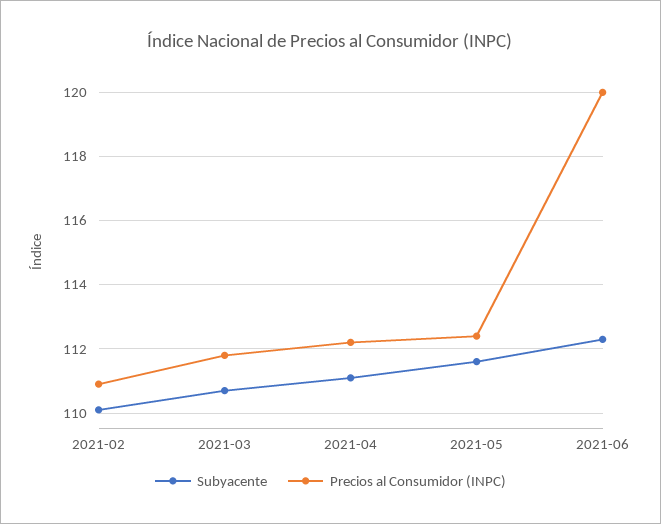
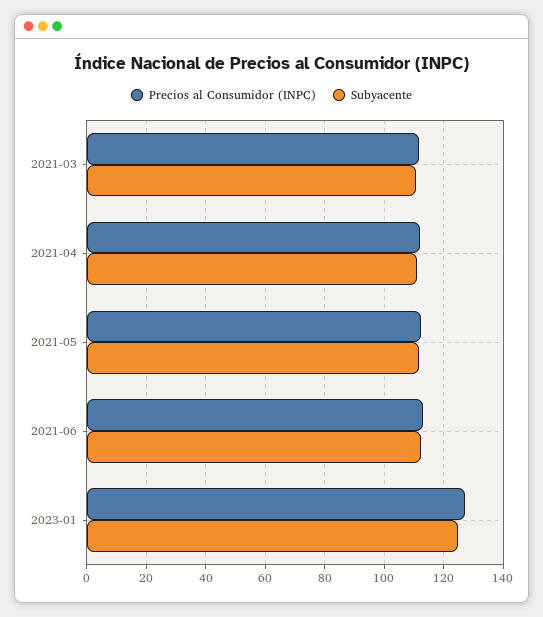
Subyacente, 2021-02: 110 -> none
Precios al Consumidor (INPC), 2021-02: 111 -> none
Precios al Consumidor (INPC), 2021-06: 120 -> 112.5
Precios al Consumidor (INPC), 2023-01: none -> 127.5
Subyacente, 2023-01: none -> 125

